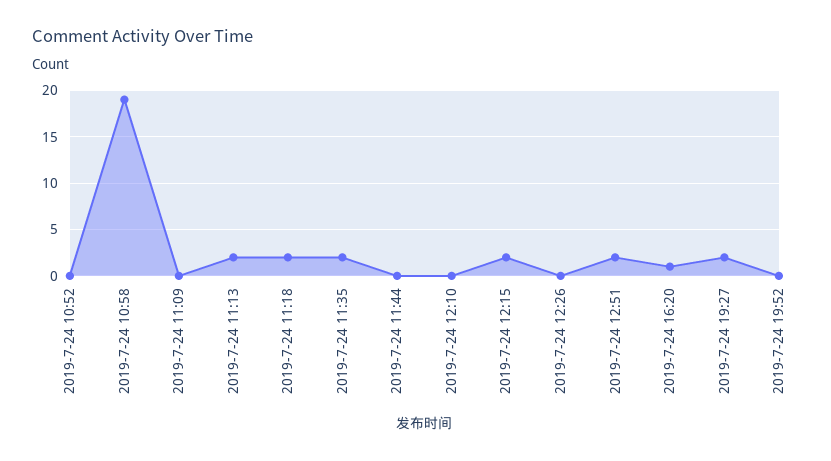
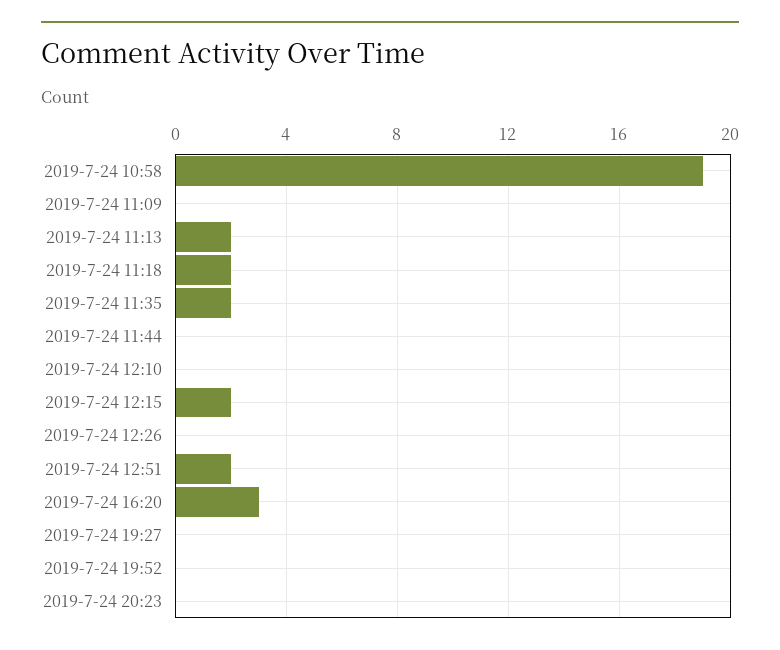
2019-7-24 10:52: 0 -> none
2019-7-24 16:20: 1 -> 3
2019-7-24 19:27: 2 -> 0
2019-7-24 20:23: none -> 0

